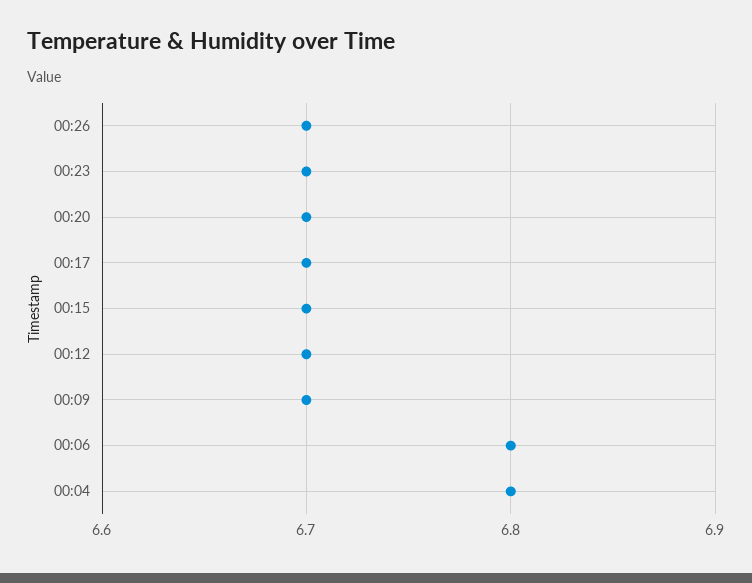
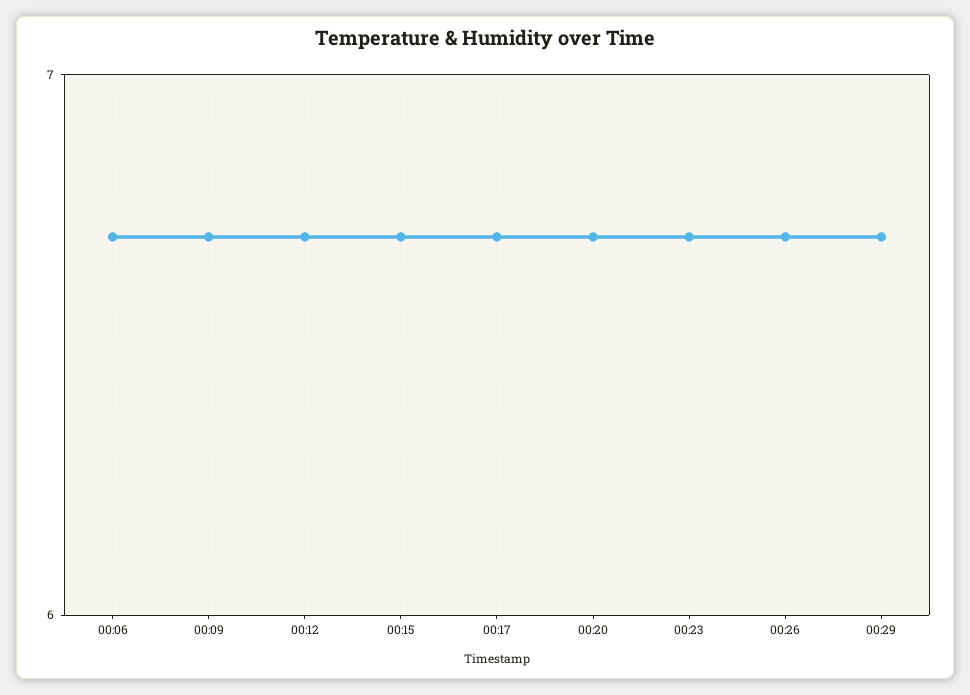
00:06: 6.8 -> 6.7
00:04: 6.8 -> none
00:29: none -> 6.7

